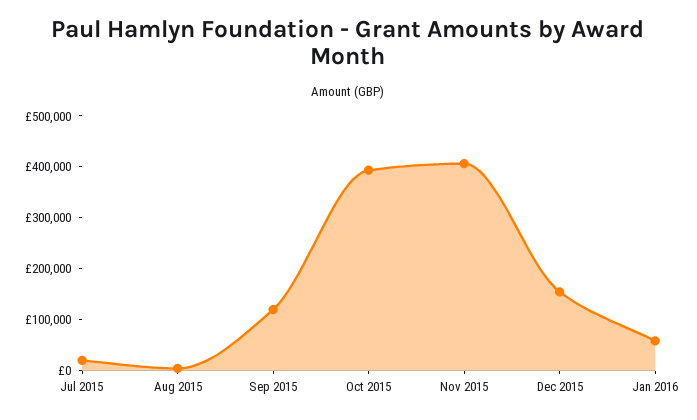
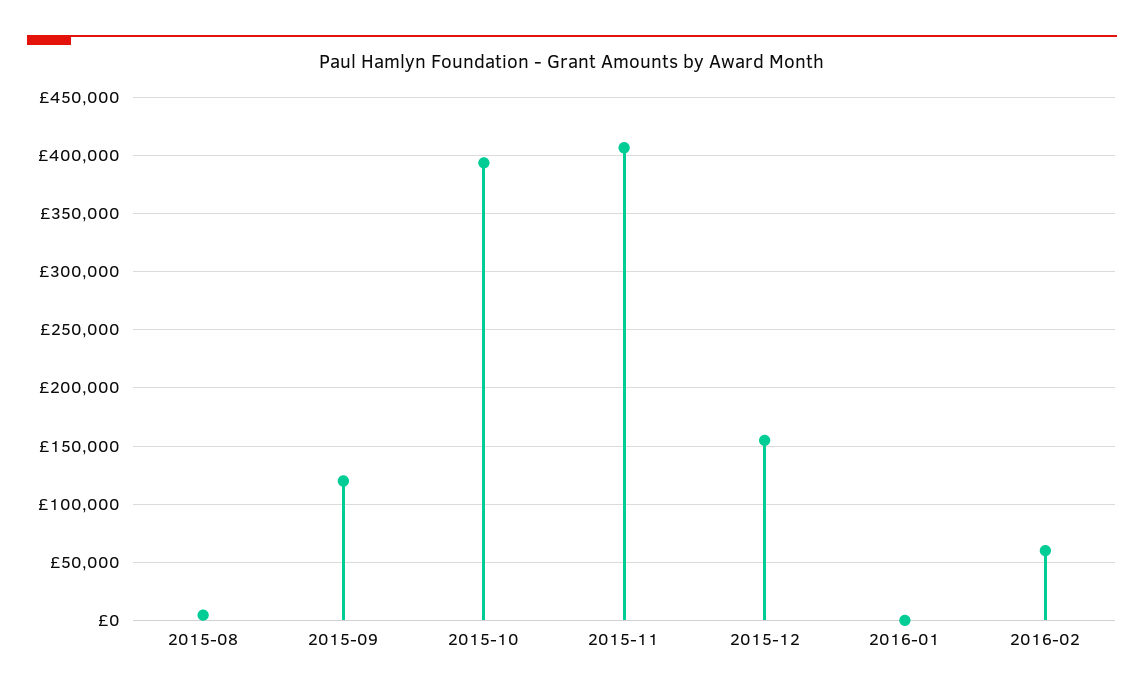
Jul 2015: 20000 -> none
Jan 2016: 60000 -> 0
2016-02: none -> 60000

